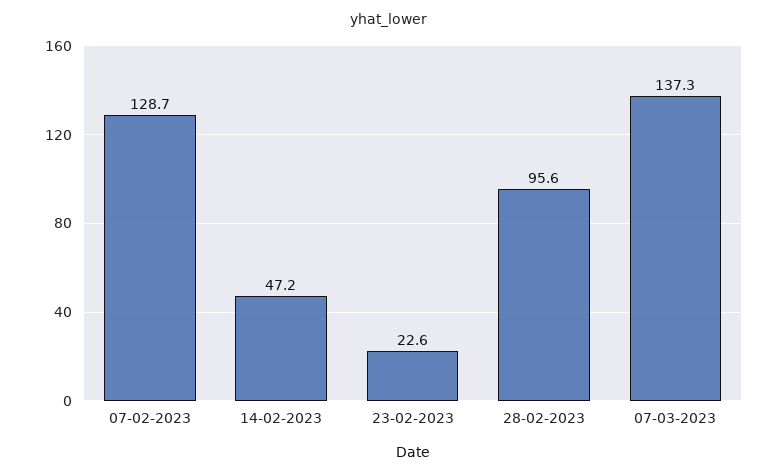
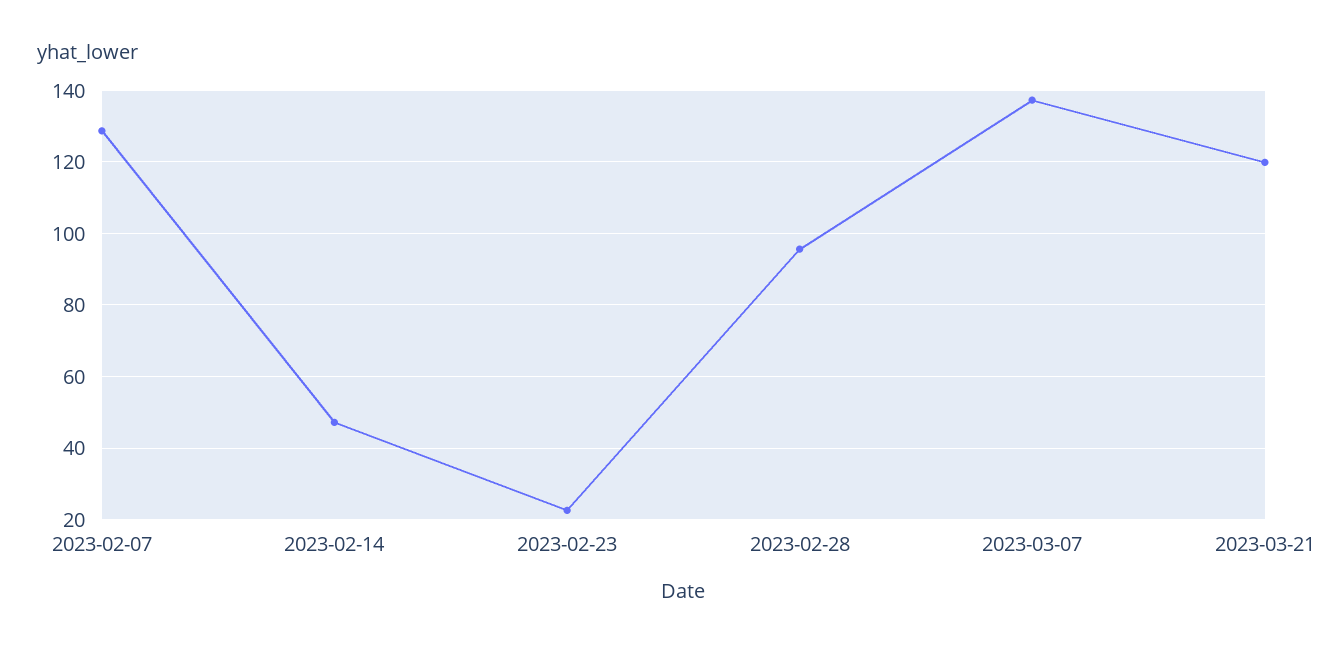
2023-03-21: none -> 120

